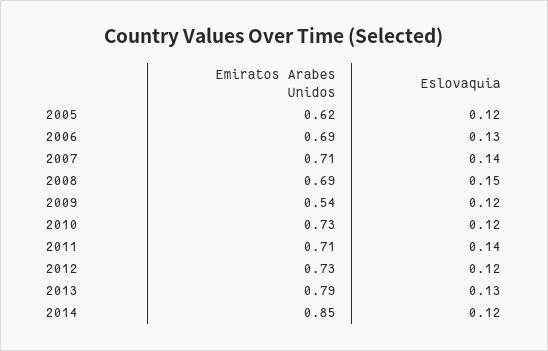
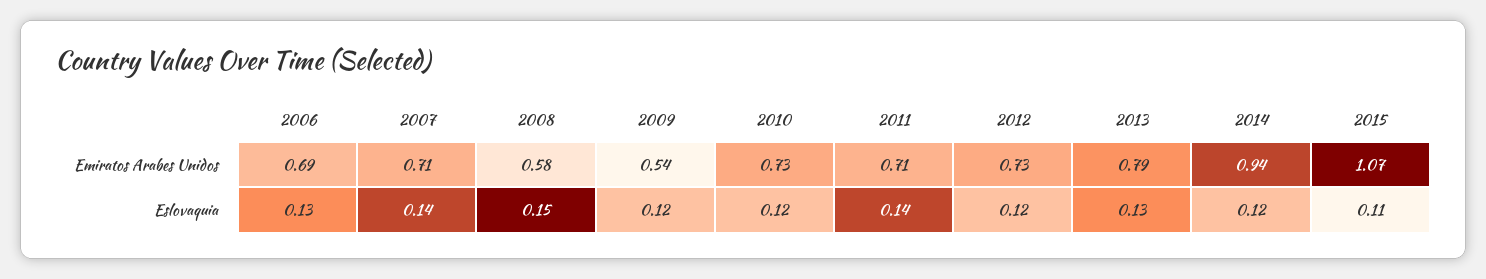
Emiratos Arabes Unidos, 2005: 0.62 -> none
Eslovaquia, 2005: 0.12 -> none
Emiratos Arabes Unidos, 2008: 0.69 -> 0.58
Emiratos Arabes Unidos, 2014: 0.85 -> 0.94
Emiratos Arabes Unidos, 2015: none -> 1.07
Eslovaquia, 2015: none -> 0.11

